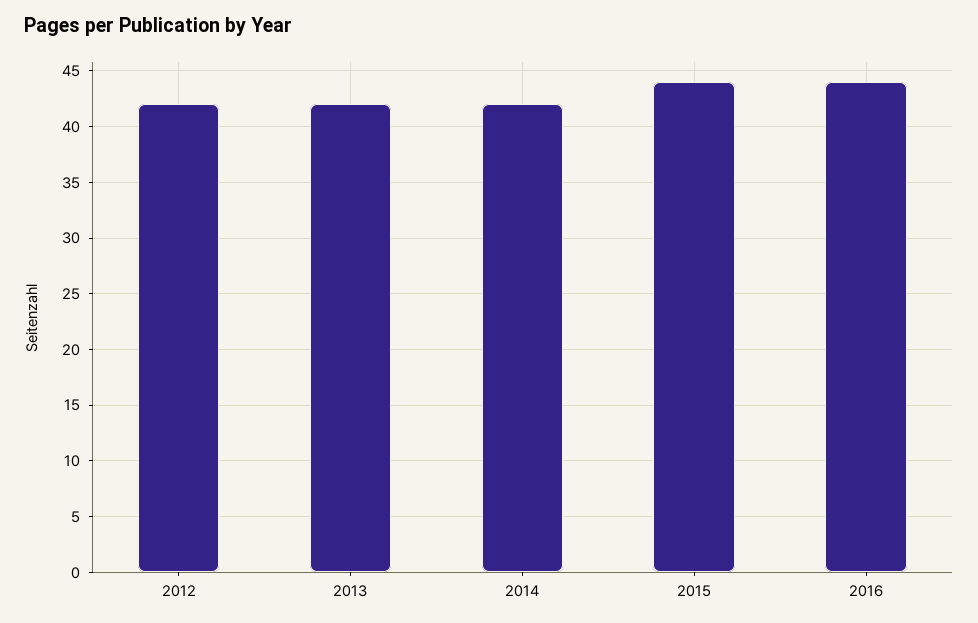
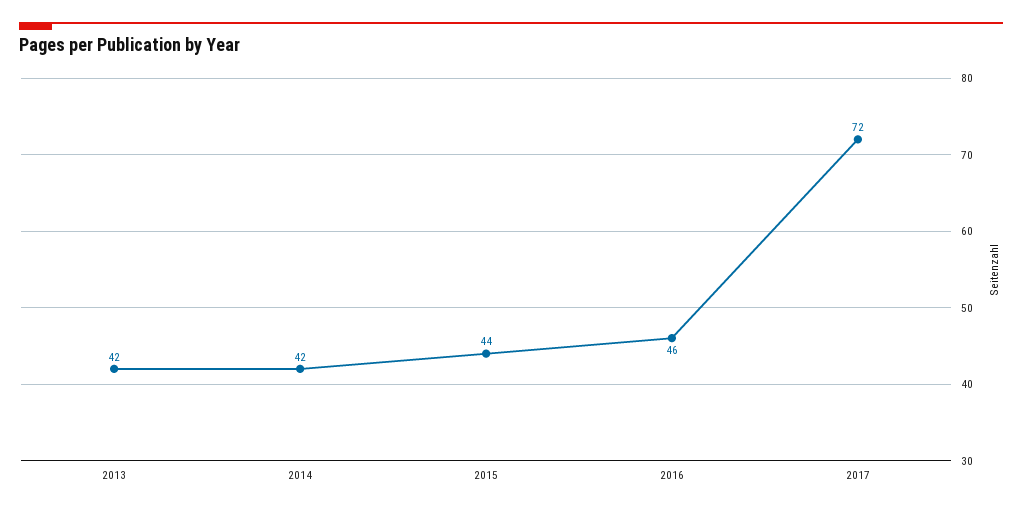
2012: 42 -> none
2016: 44 -> 46
2017: none -> 72

